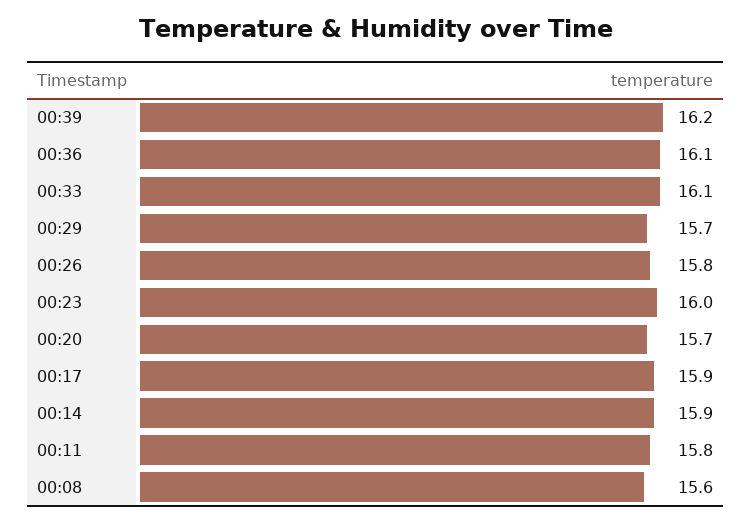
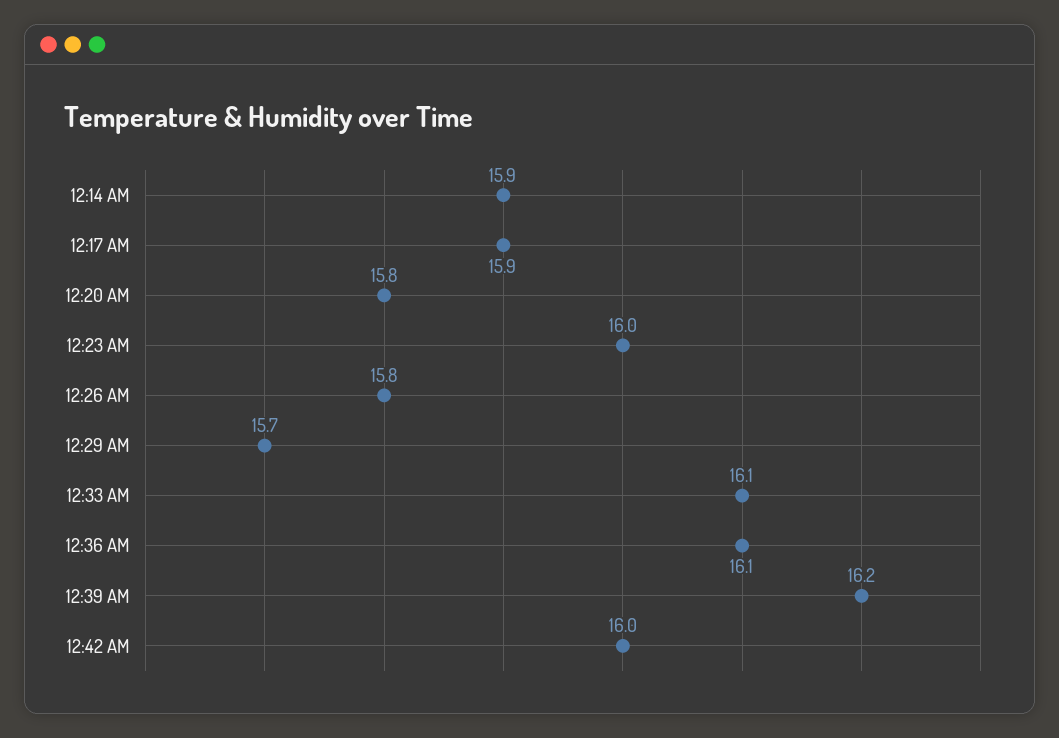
00:20: 15.7 -> 15.8
00:11: 15.8 -> none
00:08: 15.6 -> none
12:42 AM: none -> 16

